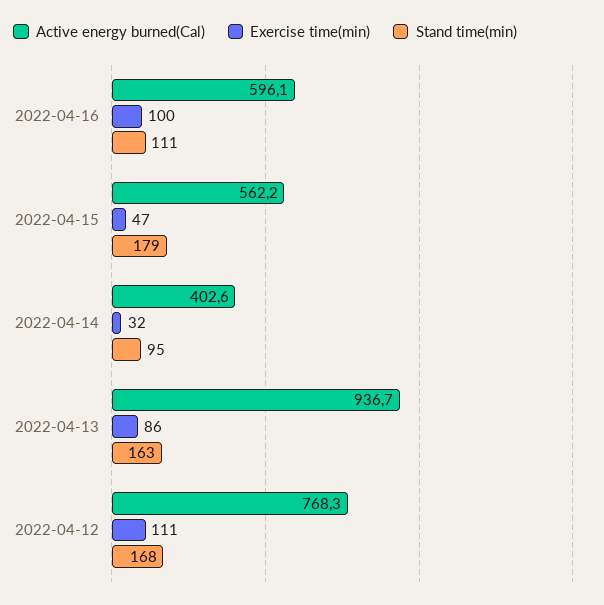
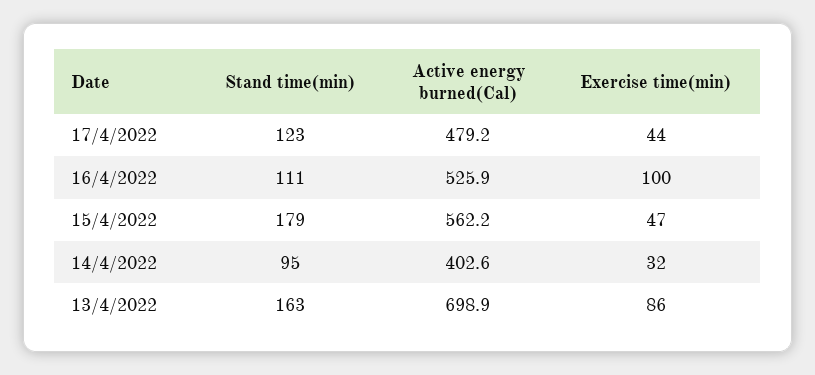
Active energy burned(Cal), 2022-04-16: 596.1 -> 525.9
Active energy burned(Cal), 2022-04-13: 936.7 -> 698.9
Active energy burned(Cal), 2022-04-12: 768.3 -> none
Exercise time(min), 2022-04-12: 111 -> none
Stand time(min), 2022-04-12: 168 -> none
Stand time(min), 17/4/2022: none -> 123
Active energy burned(Cal), 17/4/2022: none -> 479.2
Exercise time(min), 17/4/2022: none -> 44

